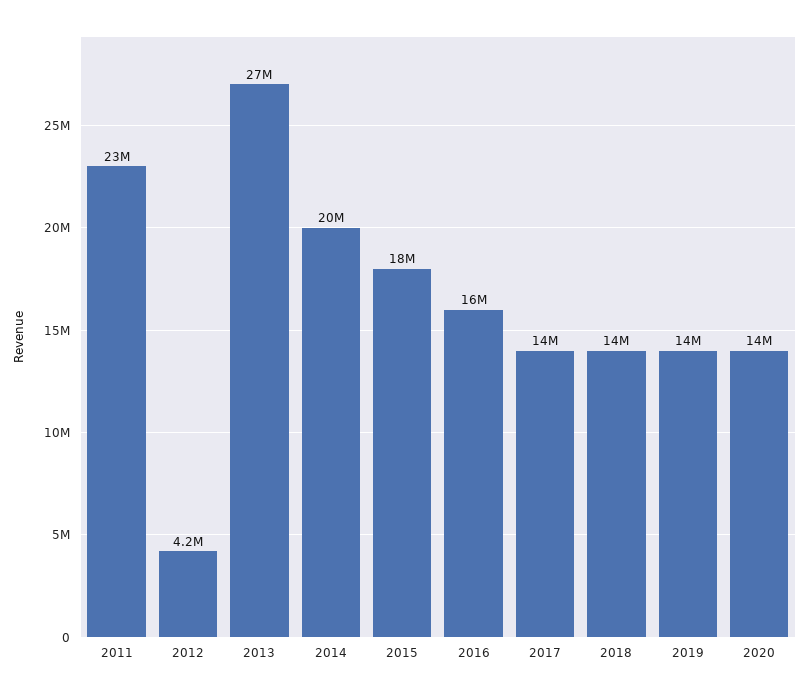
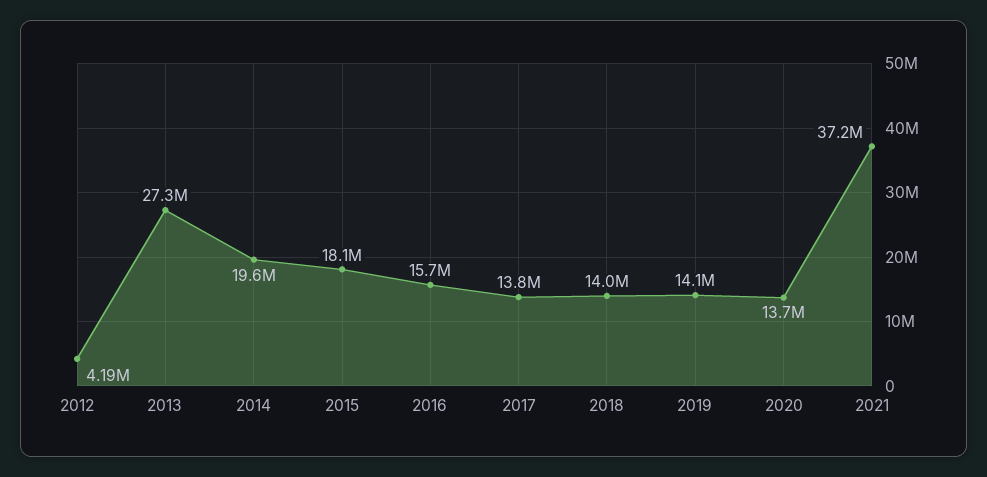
2011: 23000000 -> none
2021: none -> 37200000

